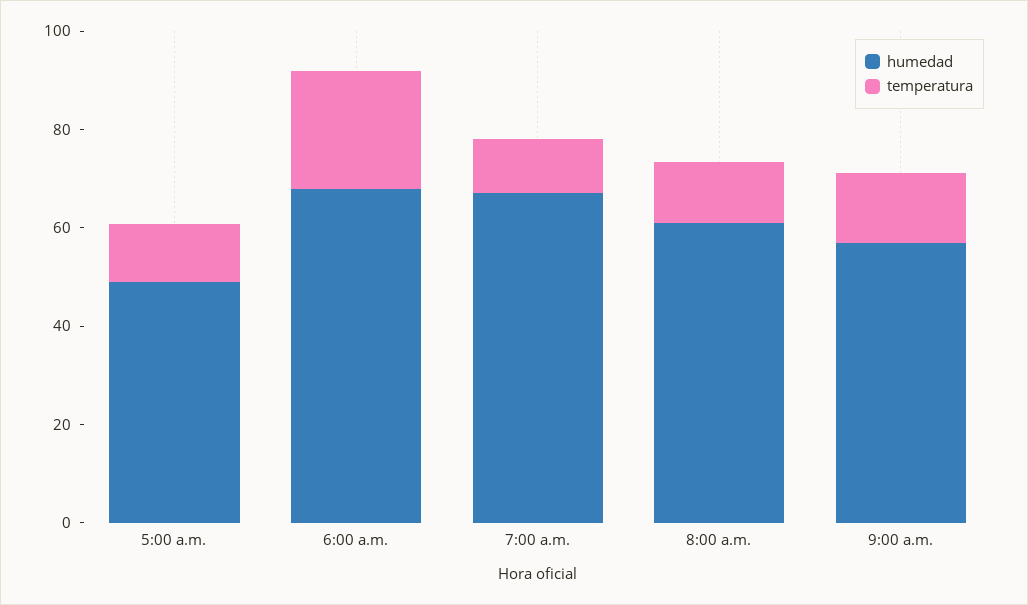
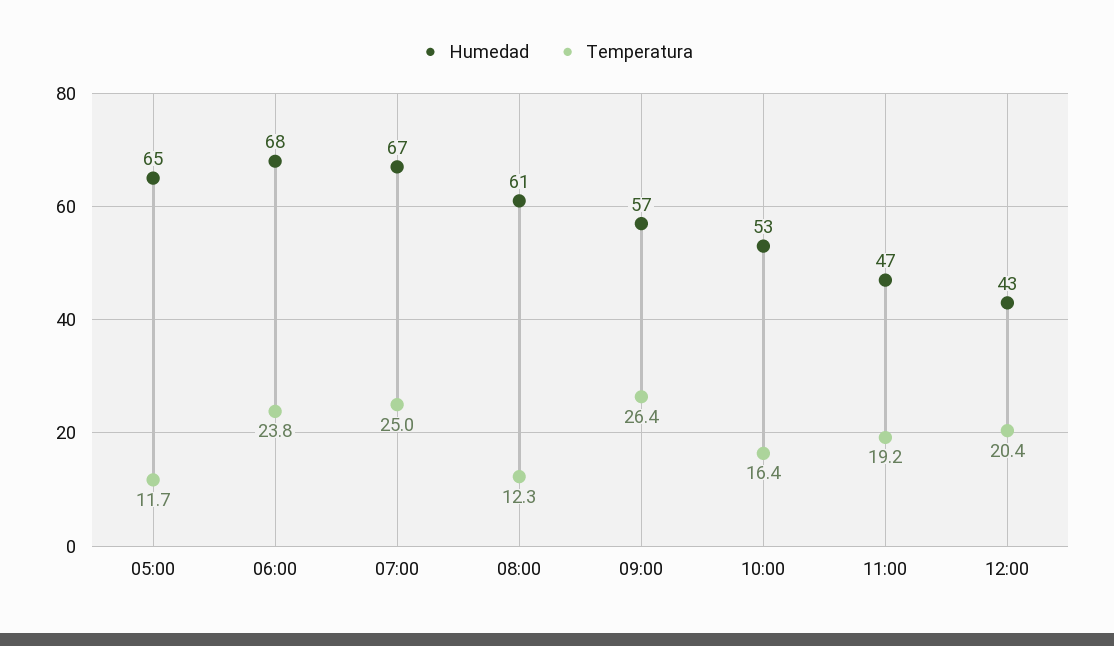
humedad, 5:00 a.m.: 50 -> 65
temperatura, 7:00 a.m.: 10 -> 25
temperatura, 9:00 a.m.: 15 -> 26.4
humedad, 10:00: none -> 53
temperatura, 10:00: none -> 16.4
humedad, 11:00: none -> 47
temperatura, 11:00: none -> 19.2
humedad, 12:00: none -> 43
temperatura, 12:00: none -> 20.4

